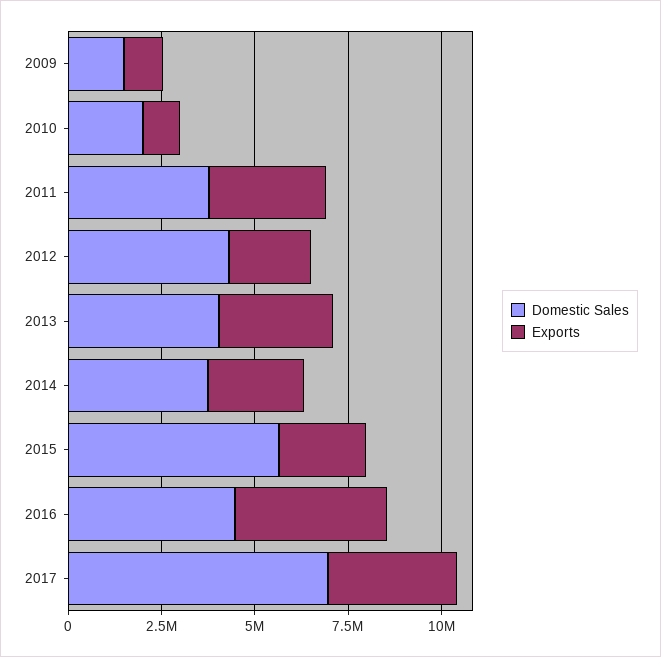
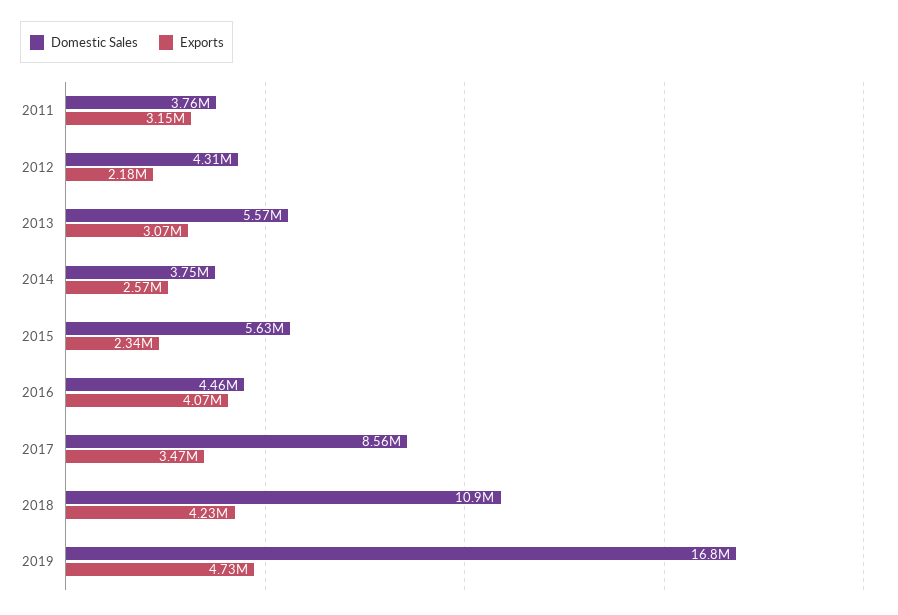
Domestic Sales, 2009: 1500000 -> none
Exports, 2009: 1000000 -> none
Domestic Sales, 2010: 2000000 -> none
Exports, 2010: 1000000 -> none
Domestic Sales, 2013: 4000000 -> 5570000
Domestic Sales, 2017: 7000000 -> 8560000
Domestic Sales, 2018: none -> 10900000
Exports, 2018: none -> 4230000
Domestic Sales, 2019: none -> 16800000
Exports, 2019: none -> 4730000

